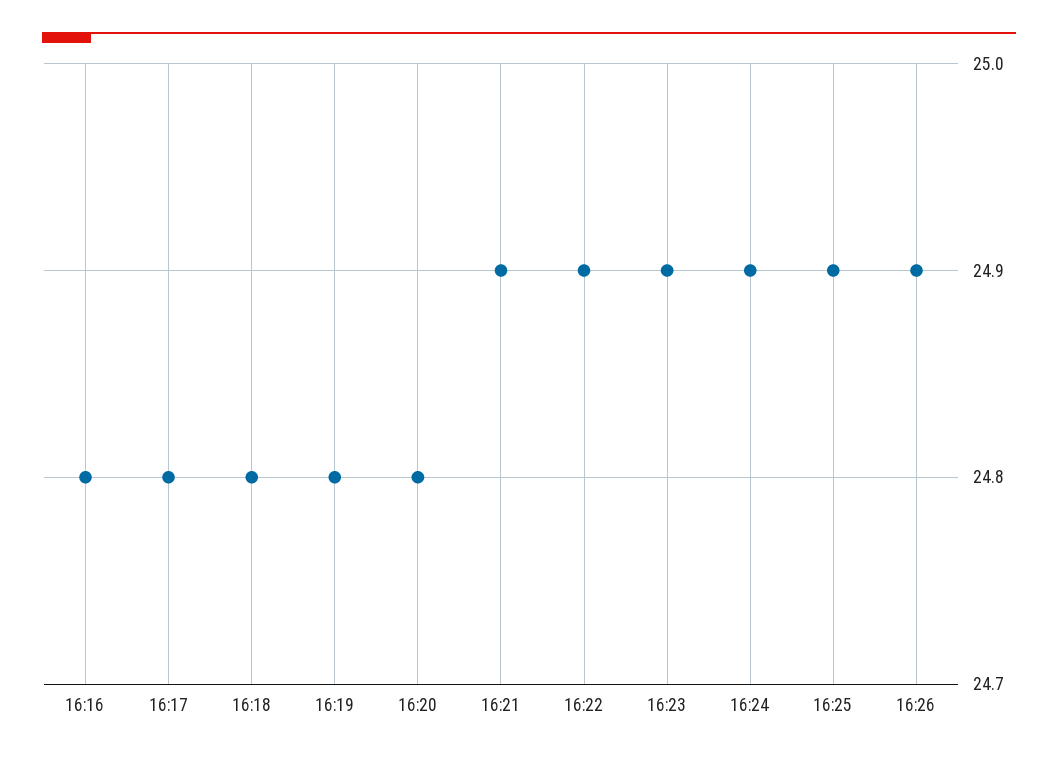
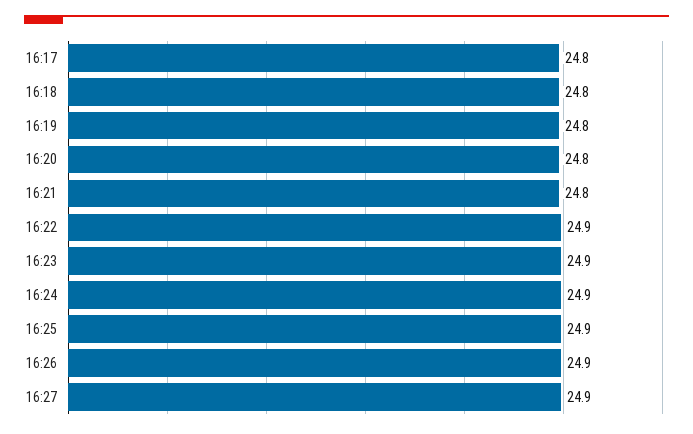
16:16: 24.8 -> none
16:21: 24.9 -> 24.8
16:27: none -> 24.9

